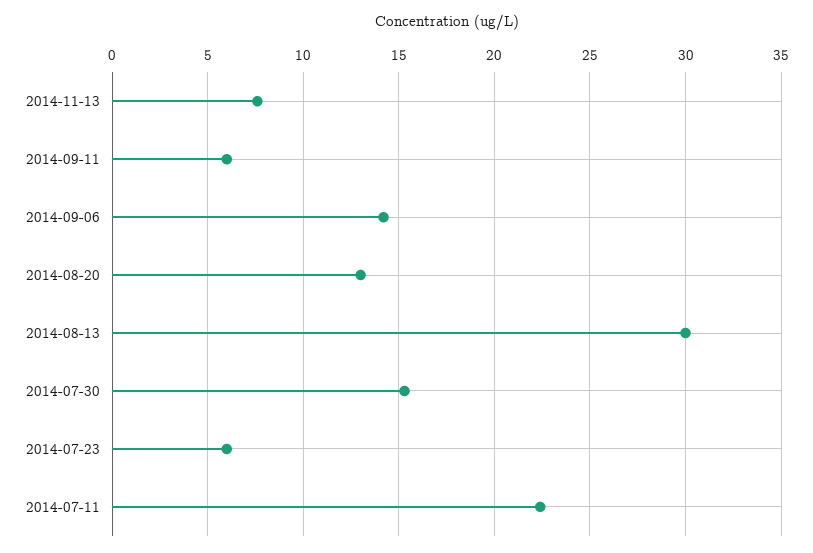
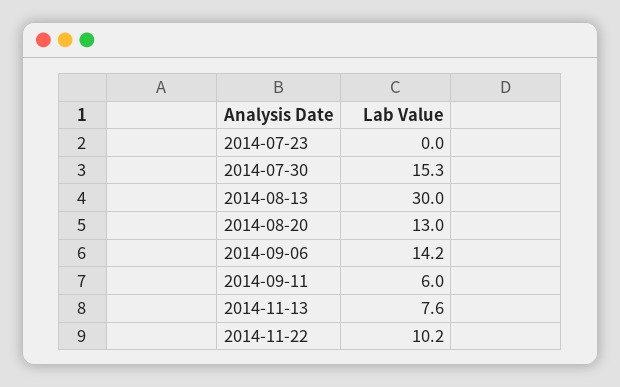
2014-07-23: 6 -> 0
2014-07-11: 22.5 -> none
2014-11-22: none -> 10.2

